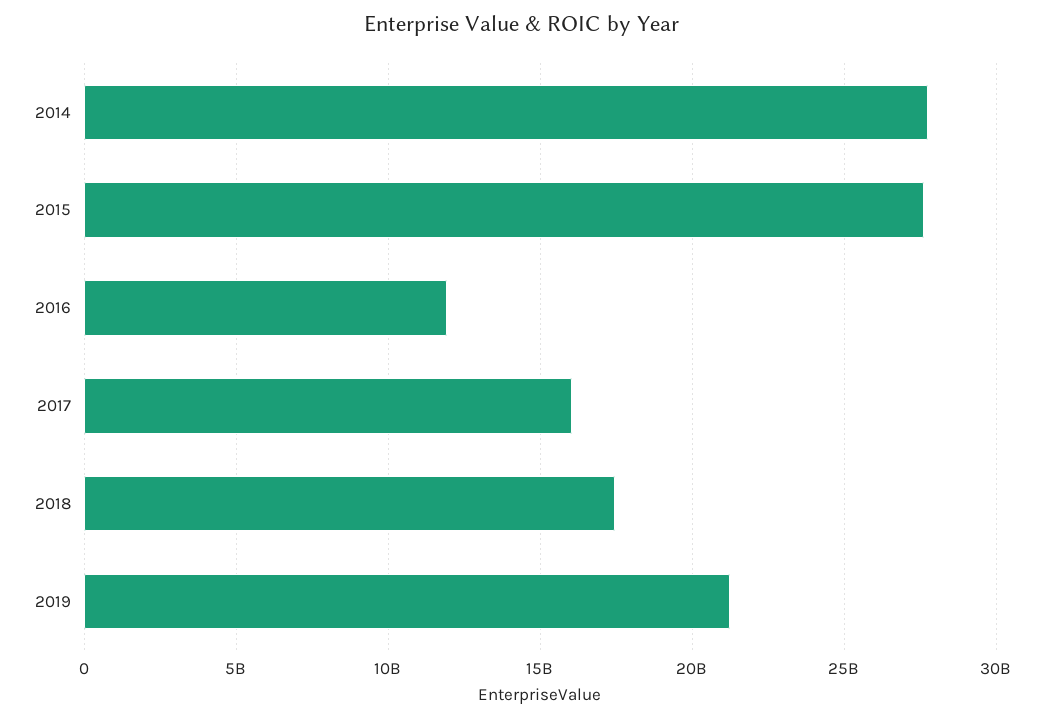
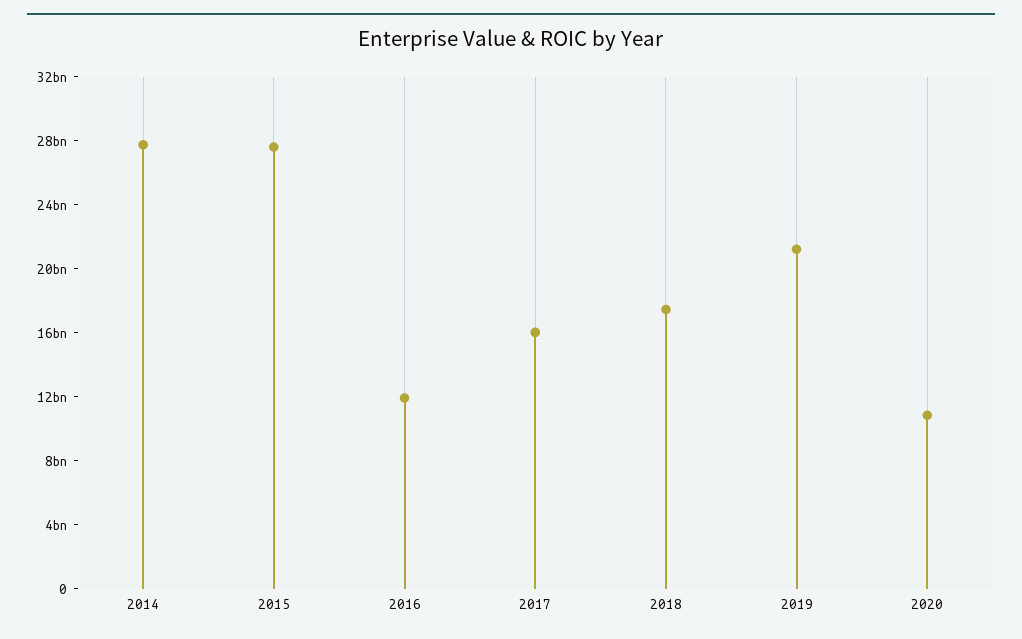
2020: none -> 11000000000

